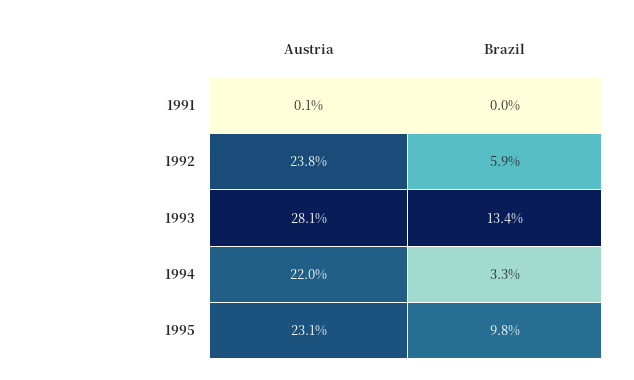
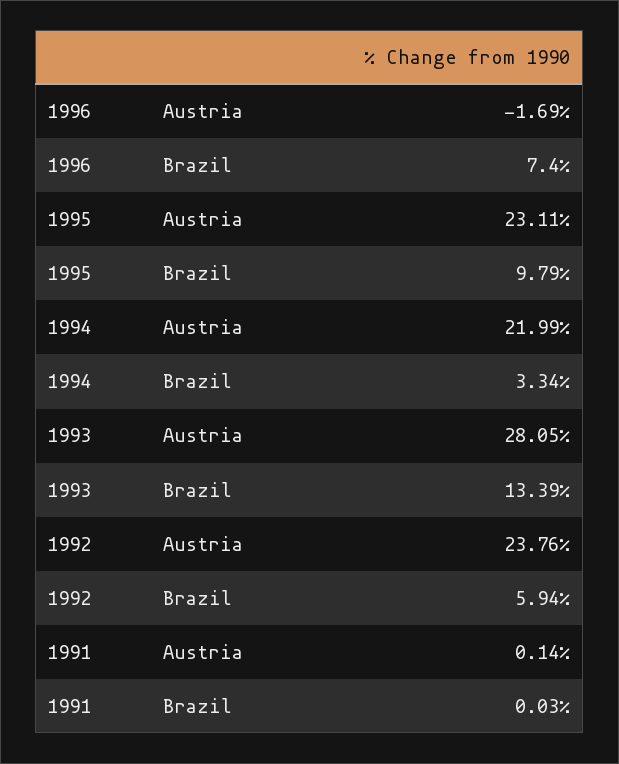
Austria, 1996: none -> -1.69
Brazil, 1996: none -> 7.4

